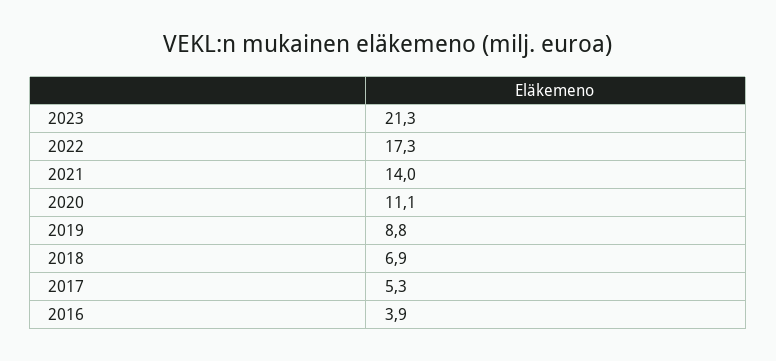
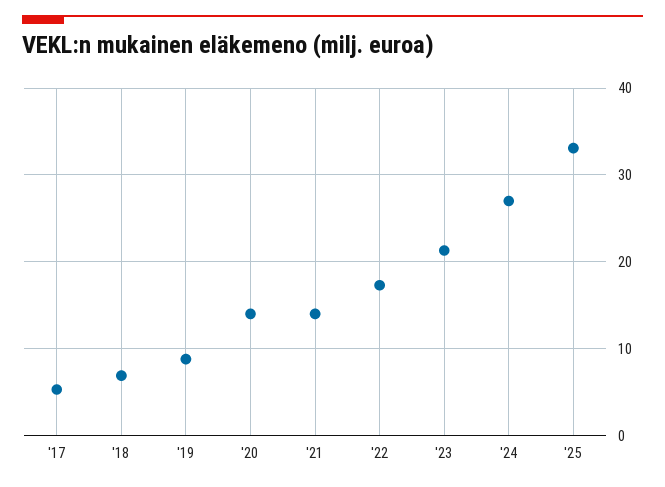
2020: 11.1 -> 14
2016: 3.9 -> none
'24: none -> 27
'25: none -> 33

